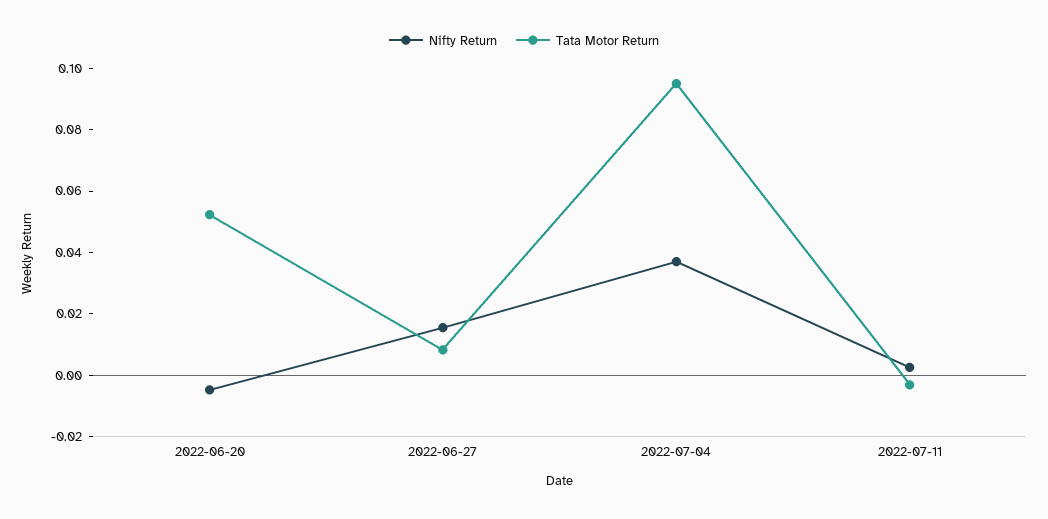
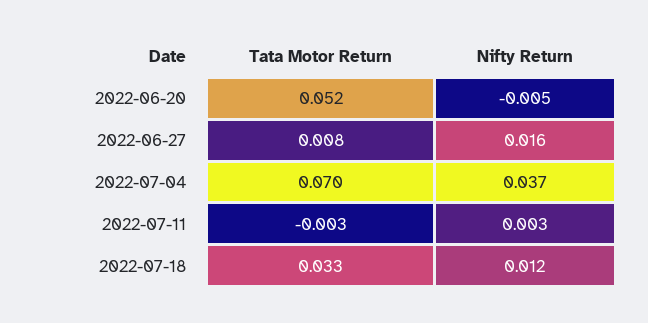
Tata Motor Return, 2022-07-04: 0.095 -> 0.07
Tata Motor Return, 2022-07-18: none -> 0.033
Nifty Return, 2022-07-18: none -> 0.012

